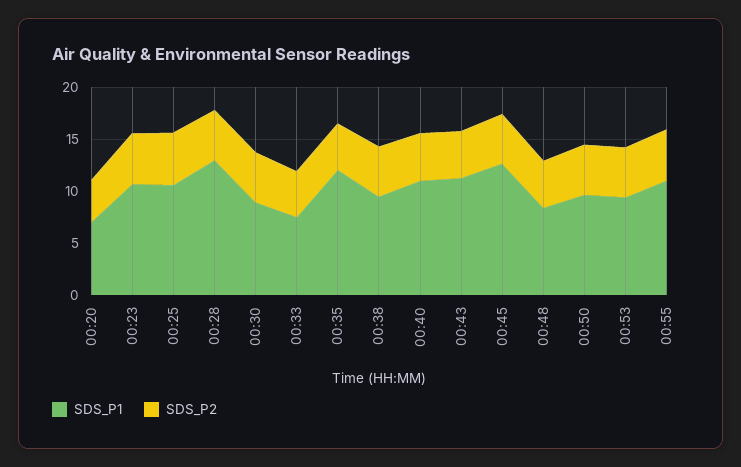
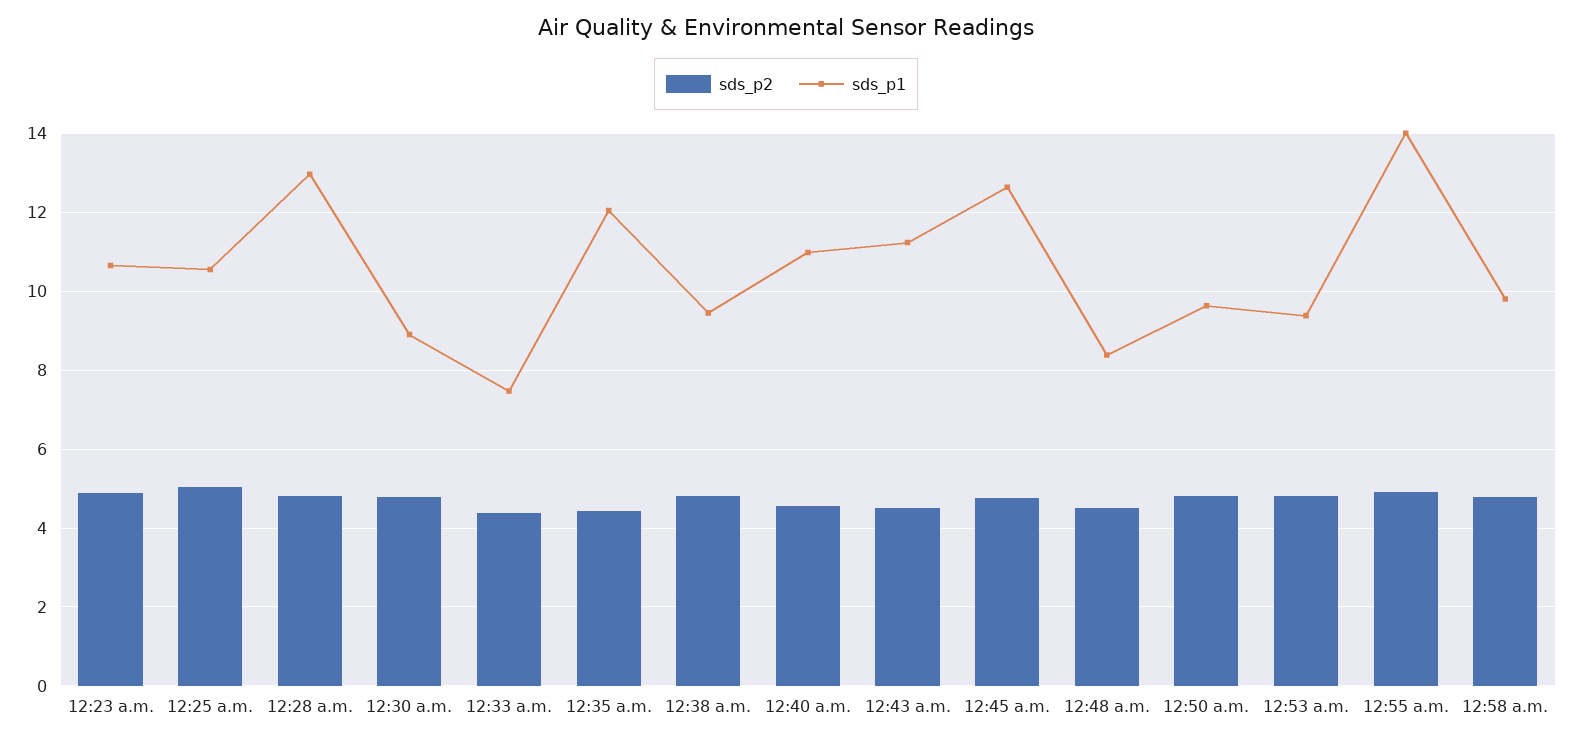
SDS_P1, 00:20: 7 -> none
SDS_P2, 00:20: 4 -> none
SDS_P1, 00:55: 11 -> 14
SDS_P2, 12:58 a.m.: none -> 4.8
SDS_P1, 12:58 a.m.: none -> 9.8

